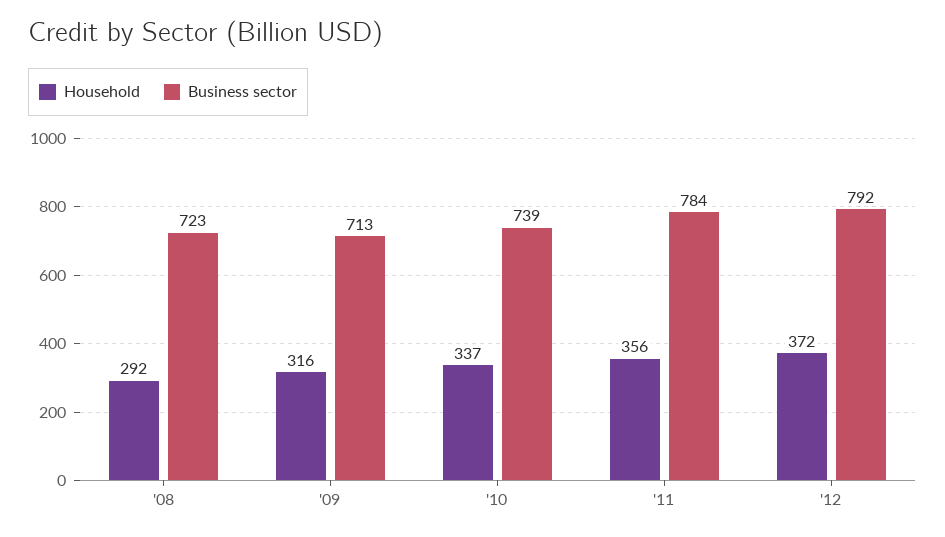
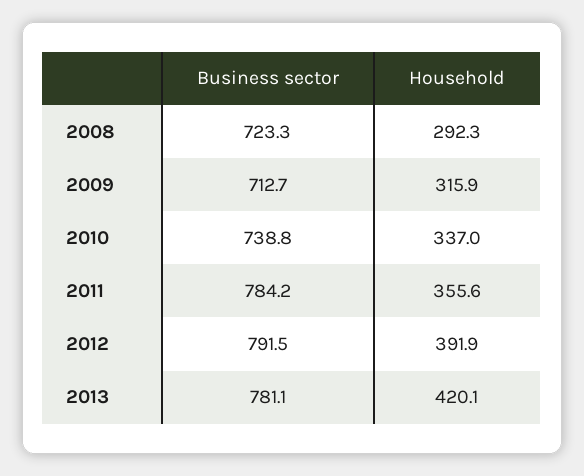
Household, '12: 372 -> 391.9
Business sector, 2013: none -> 781.1
Household, 2013: none -> 420.1

